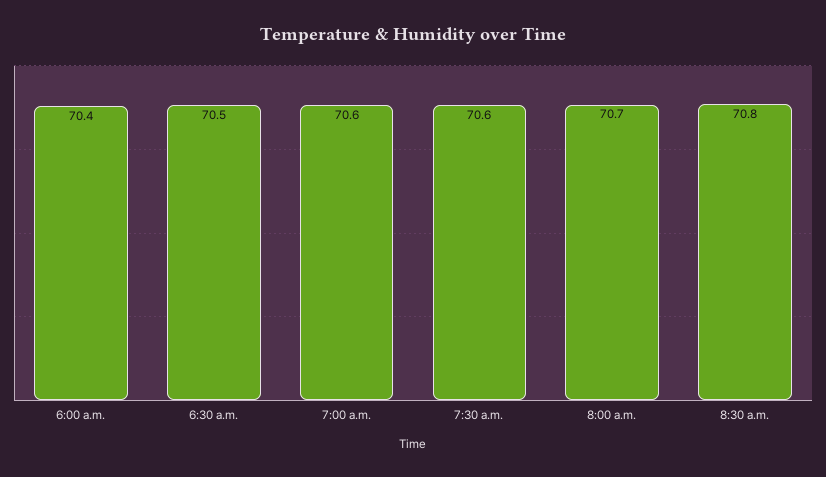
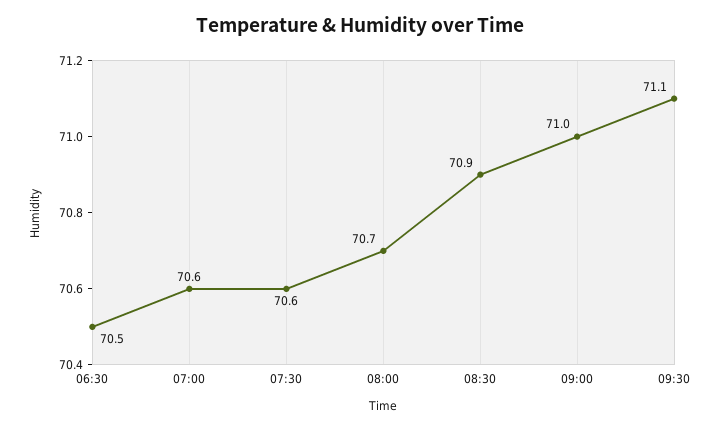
6:00 a.m.: 70.4 -> none
8:30 a.m.: 70.8 -> 70.9
09:00: none -> 71
09:30: none -> 71.1

